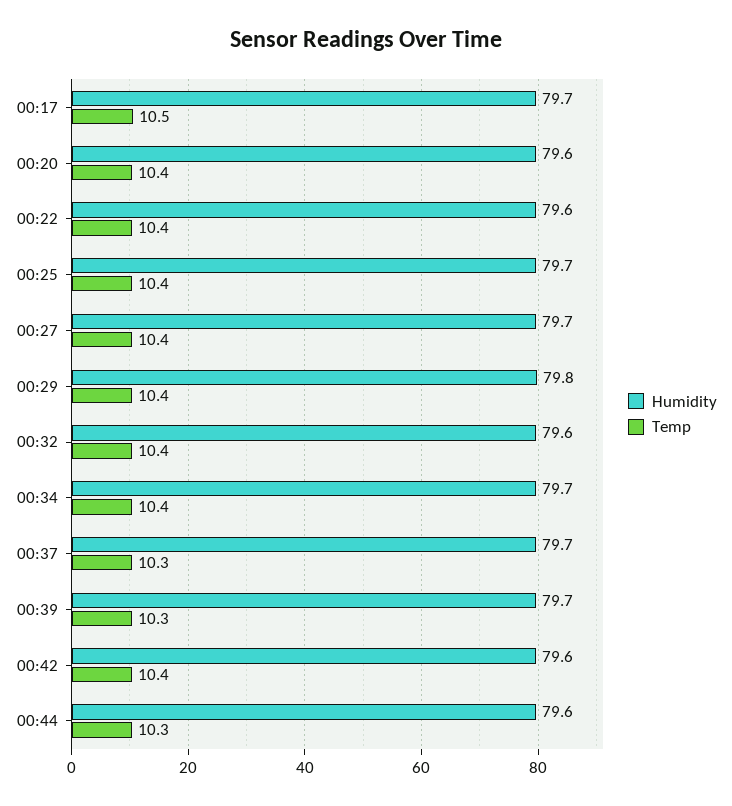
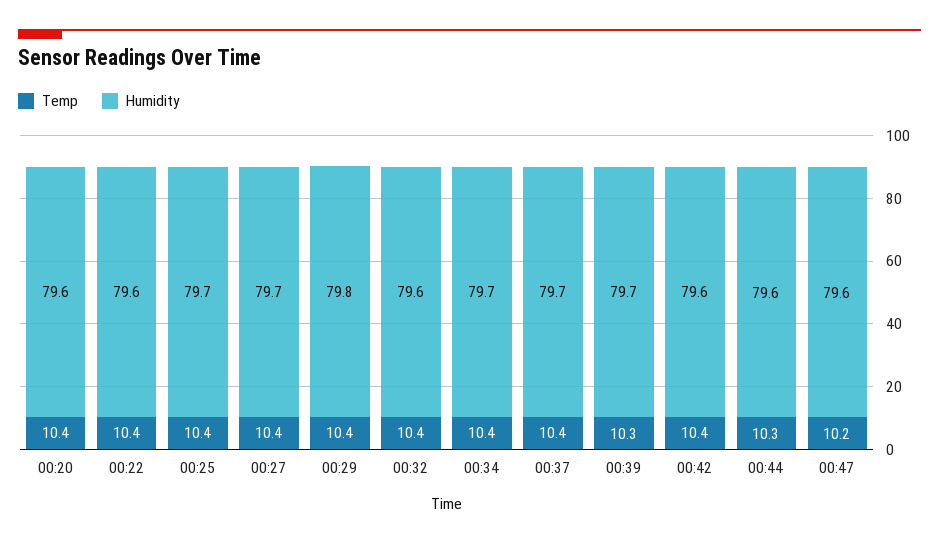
Humidity, 00:17: 79.7 -> none
Temp, 00:17: 10.5 -> none
Temp, 00:37: 10.3 -> 10.4
Temp, 00:47: none -> 10.2
Humidity, 00:47: none -> 79.6

